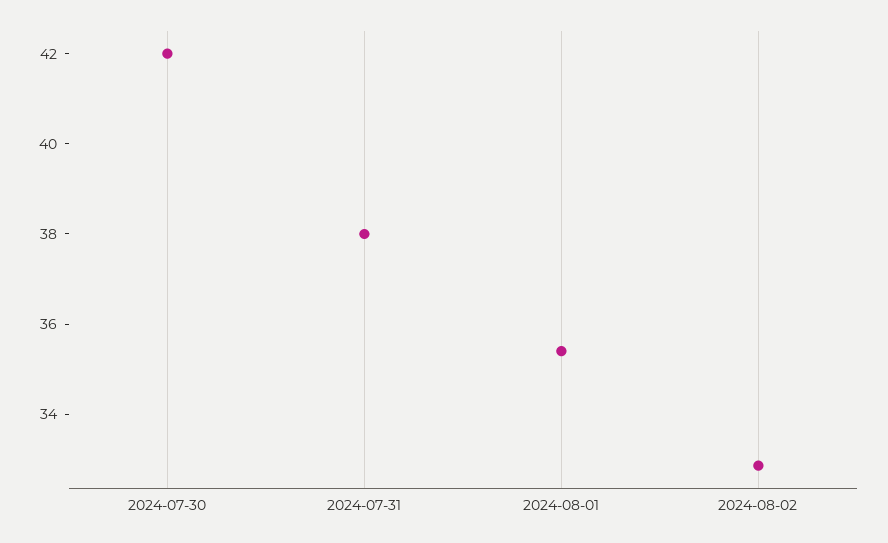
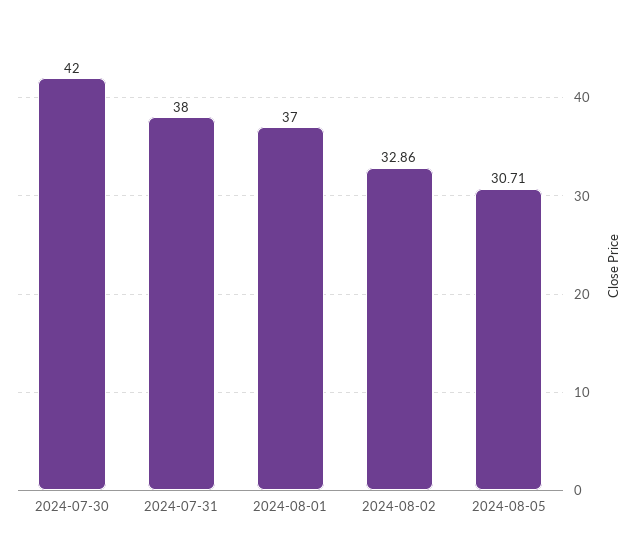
2024-08-01: 35.5 -> 37
2024-08-05: none -> 30.71

